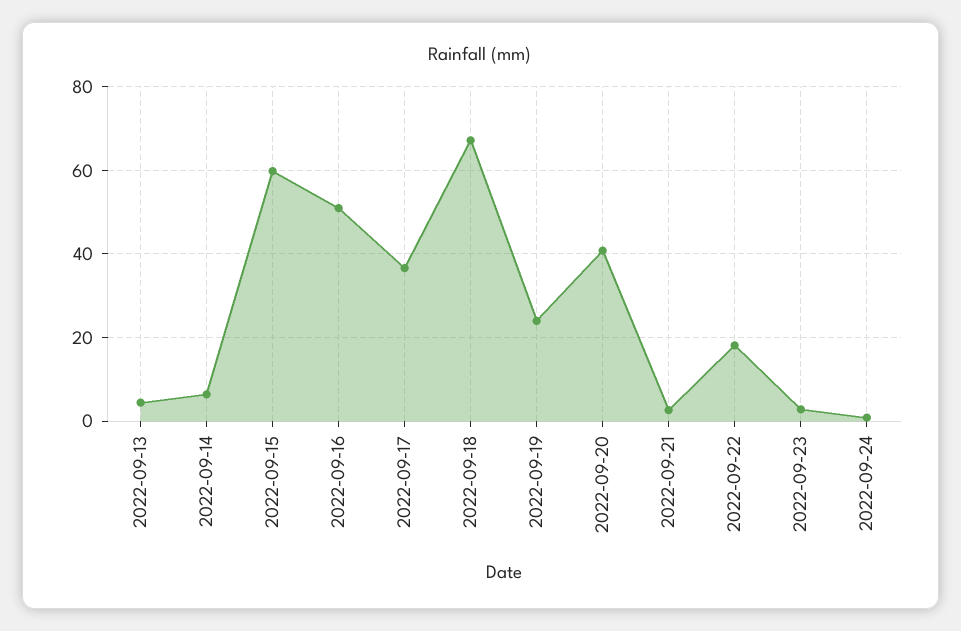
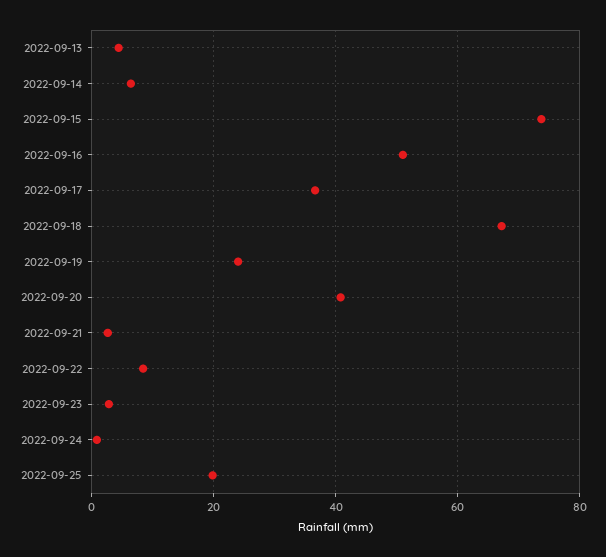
2022-09-15: 60 -> 74
2022-09-22: 18 -> 8
2022-09-25: none -> 20

